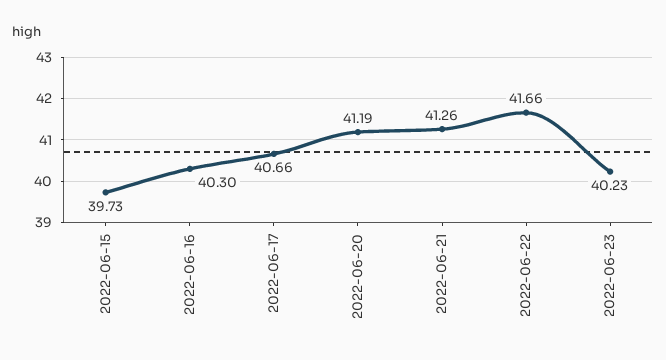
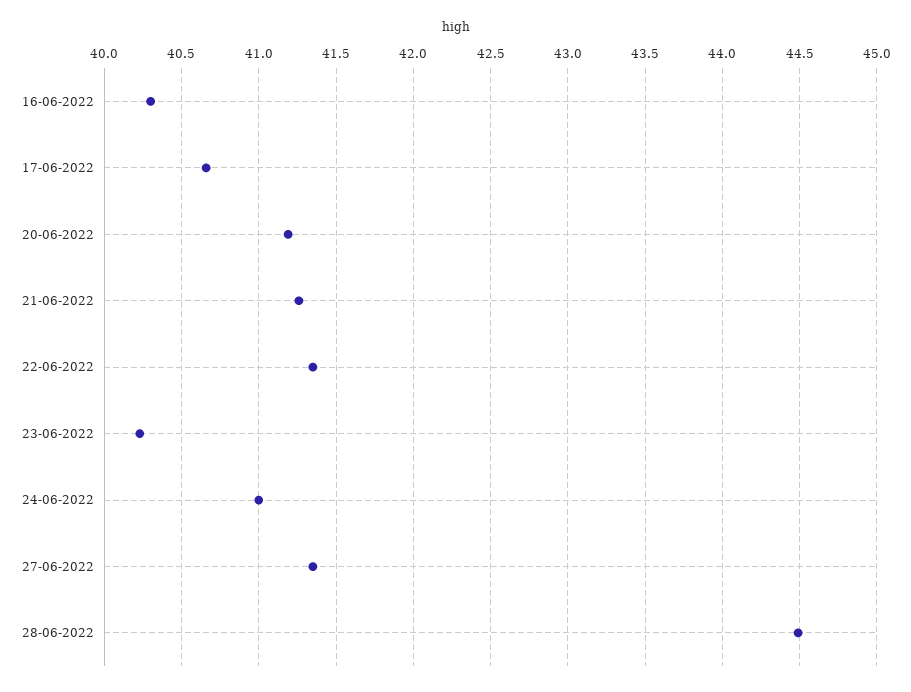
2022-06-15: 39.73 -> none
2022-06-22: 41.66 -> 41.35
24-06-2022: none -> 41
27-06-2022: none -> 41.35
28-06-2022: none -> 44.5

